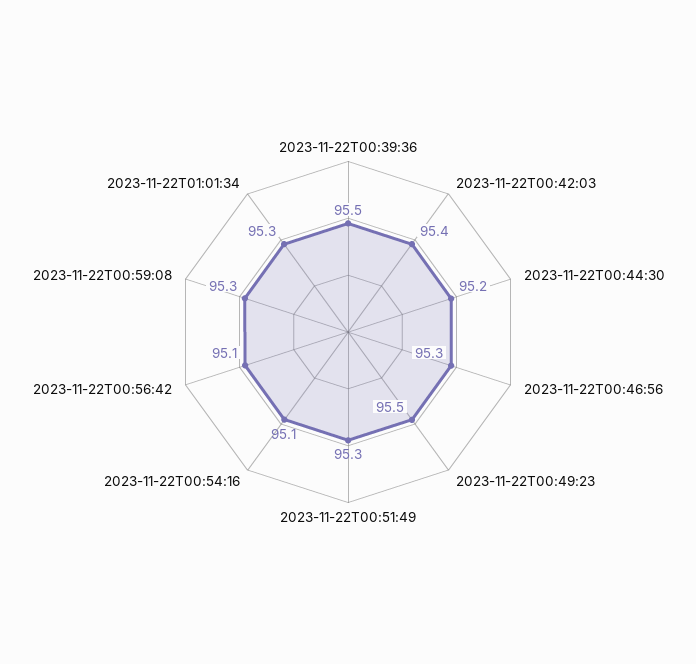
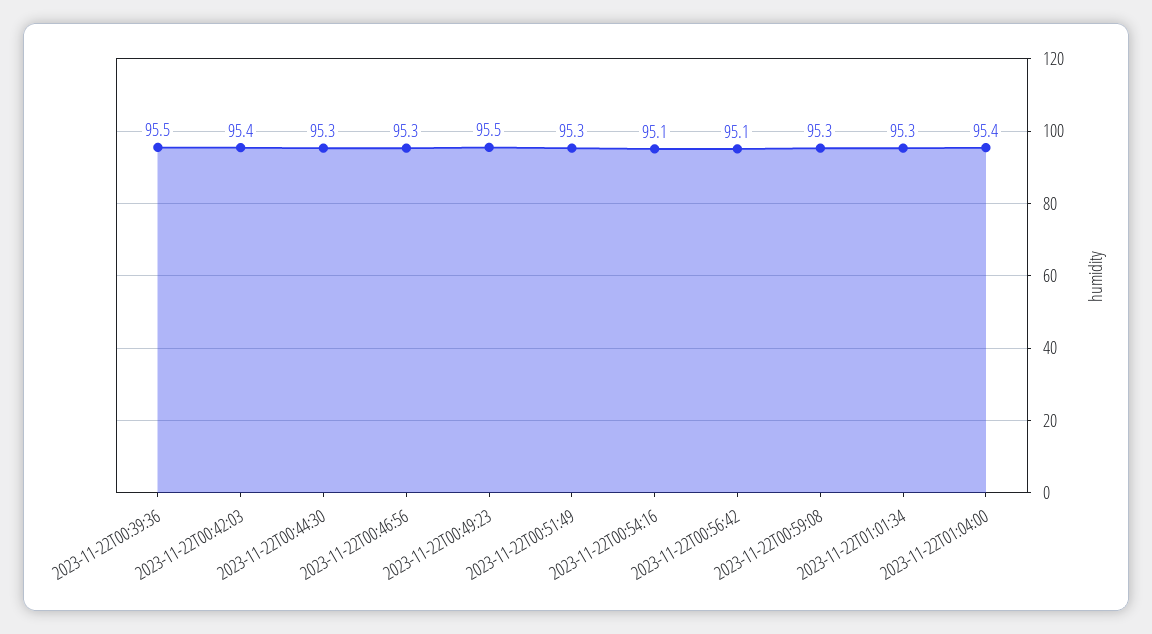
2023-11-22T00:44:30: 95.2 -> 95.3
2023-11-22T01:04:00: none -> 95.4

